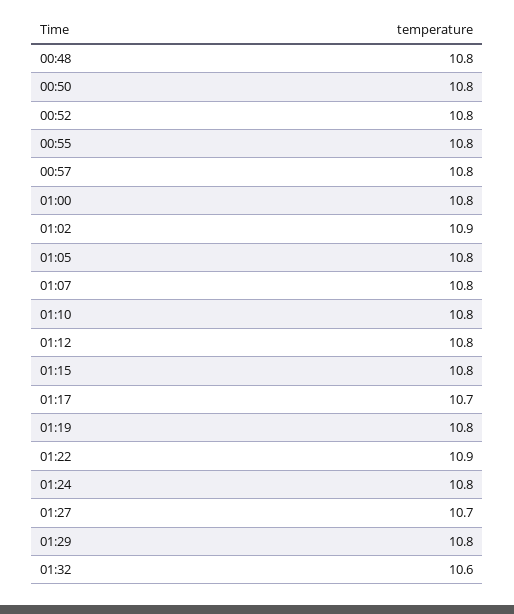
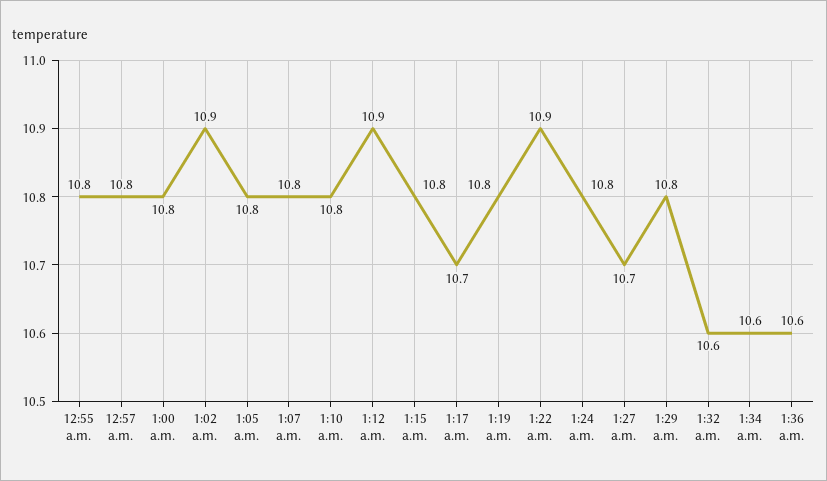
00:48: 10.8 -> none
00:50: 10.8 -> none
00:52: 10.8 -> none
01:12: 10.8 -> 10.9
1:34 a.m.: none -> 10.6
1:36 a.m.: none -> 10.6

